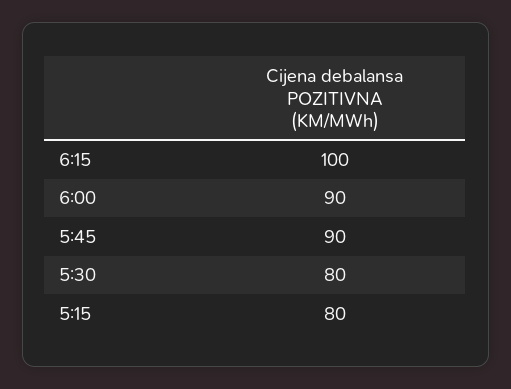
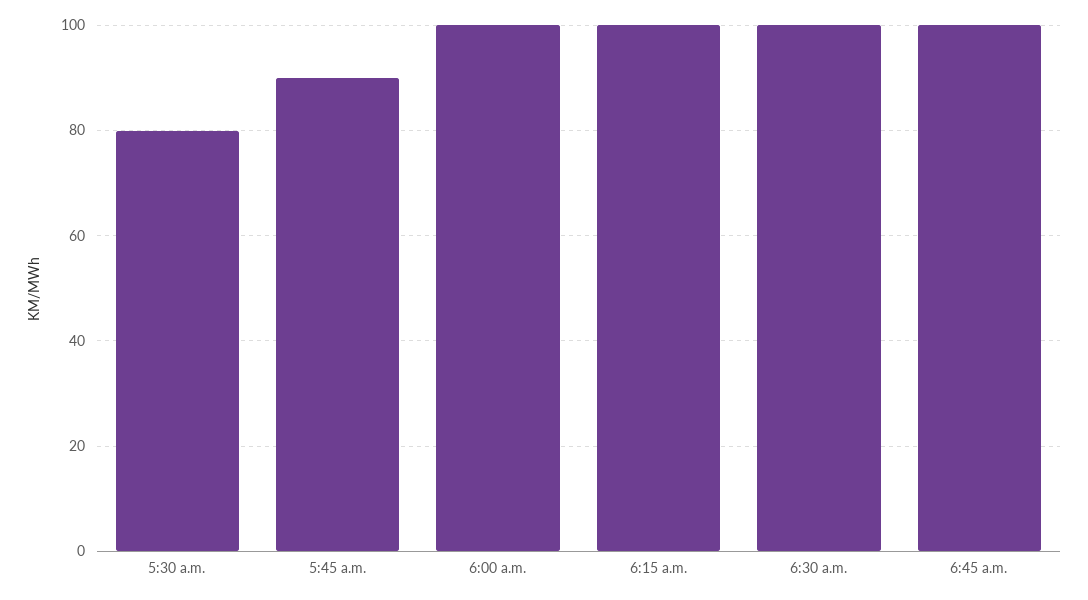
6:00: 90 -> 100
5:15: 80 -> none
6:30 a.m.: none -> 100
6:45 a.m.: none -> 100

